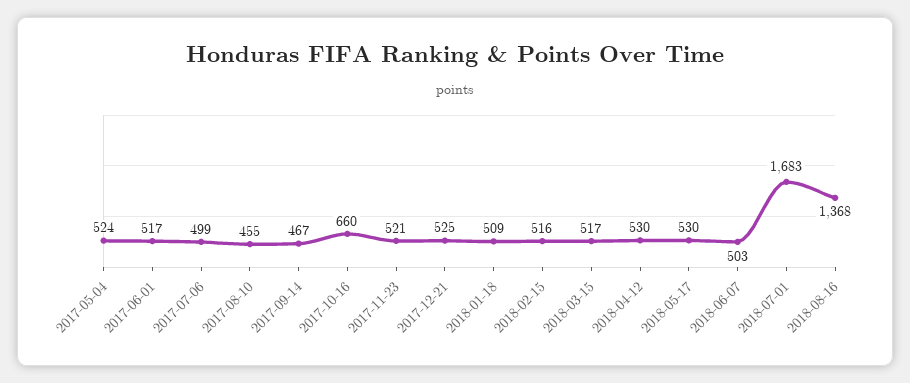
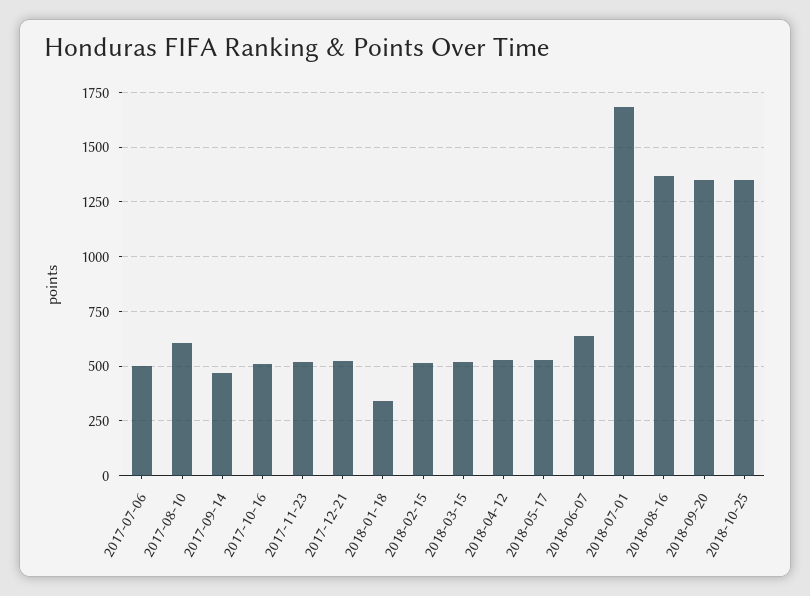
2017-05-04: 524 -> none
2017-06-01: 517 -> none
2017-08-10: 455 -> 600
2017-10-16: 660 -> 500
2018-01-18: 509 -> 350
2018-06-07: 503 -> 650
2018-09-20: none -> 1350
2018-10-25: none -> 1350

